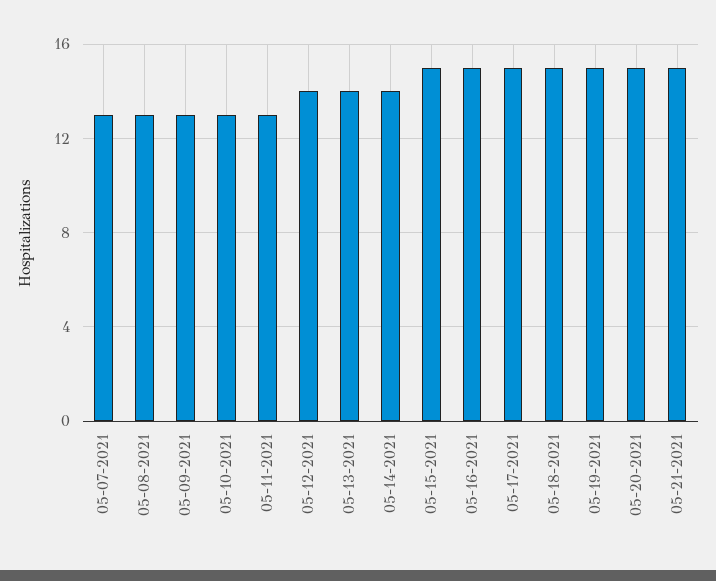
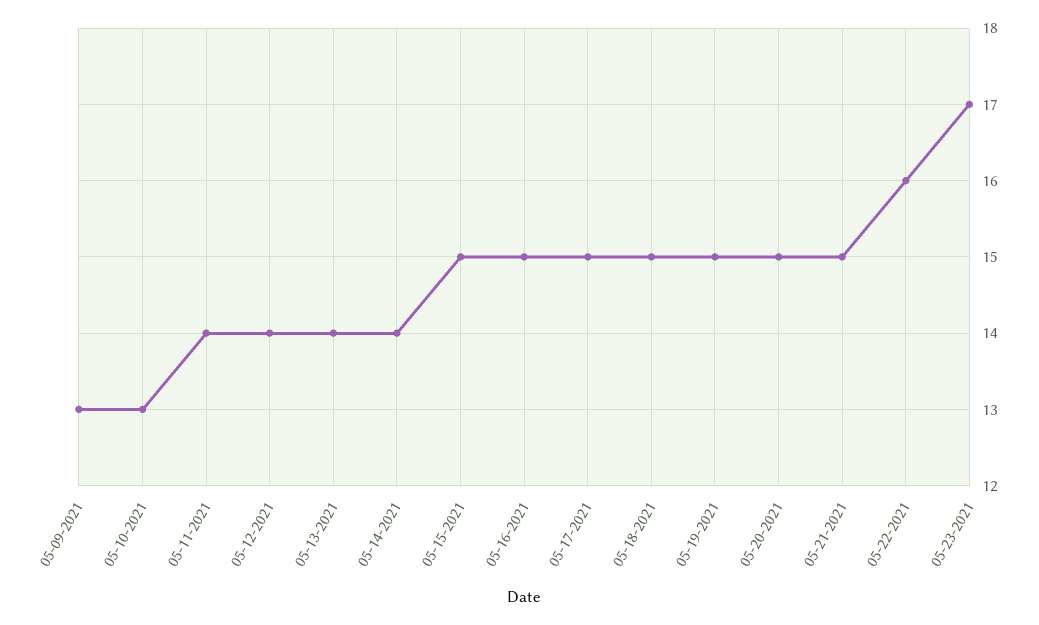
05-07-2021: 13 -> none
05-08-2021: 13 -> none
05-11-2021: 13 -> 14
05-22-2021: none -> 16
05-23-2021: none -> 17

